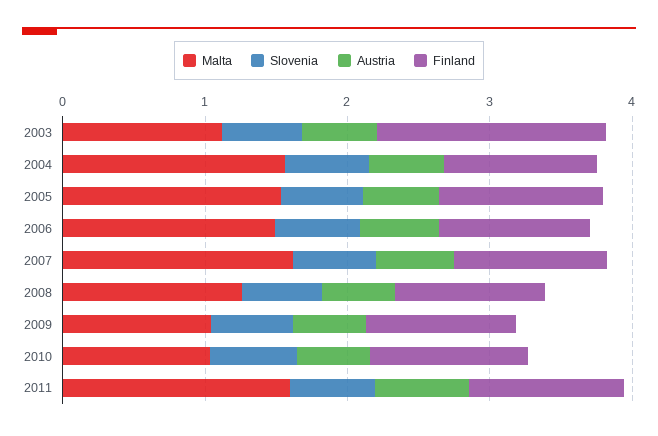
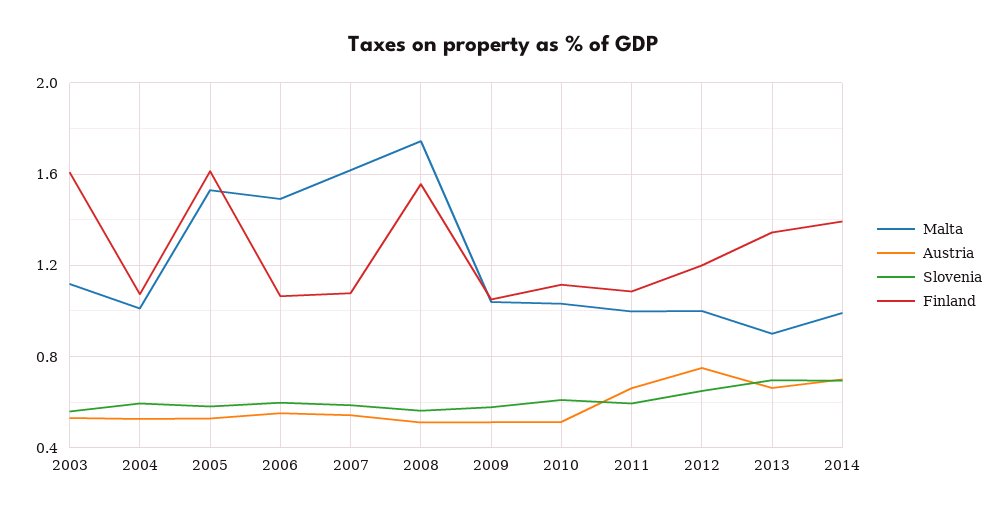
Malta, 2004: 1.6 -> 1
Finland, 2005: 1.2 -> 1.6
Malta, 2008: 1.2 -> 1.75
Finland, 2008: 1 -> 1.55
Malta, 2011: 1.6 -> 1
Malta, 2012: none -> 1
Austria, 2012: none -> 0.75
Slovenia, 2012: none -> 0.65
Finland, 2012: none -> 1.2
Malta, 2013: none -> 0.9
Austria, 2013: none -> 0.65
Slovenia, 2013: none -> 0.7
Finland, 2013: none -> 1.35
Malta, 2014: none -> 1
Austria, 2014: none -> 0.7
Slovenia, 2014: none -> 0.7
Finland, 2014: none -> 1.4

